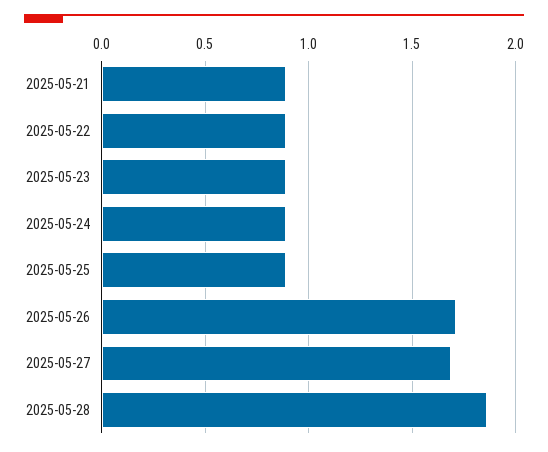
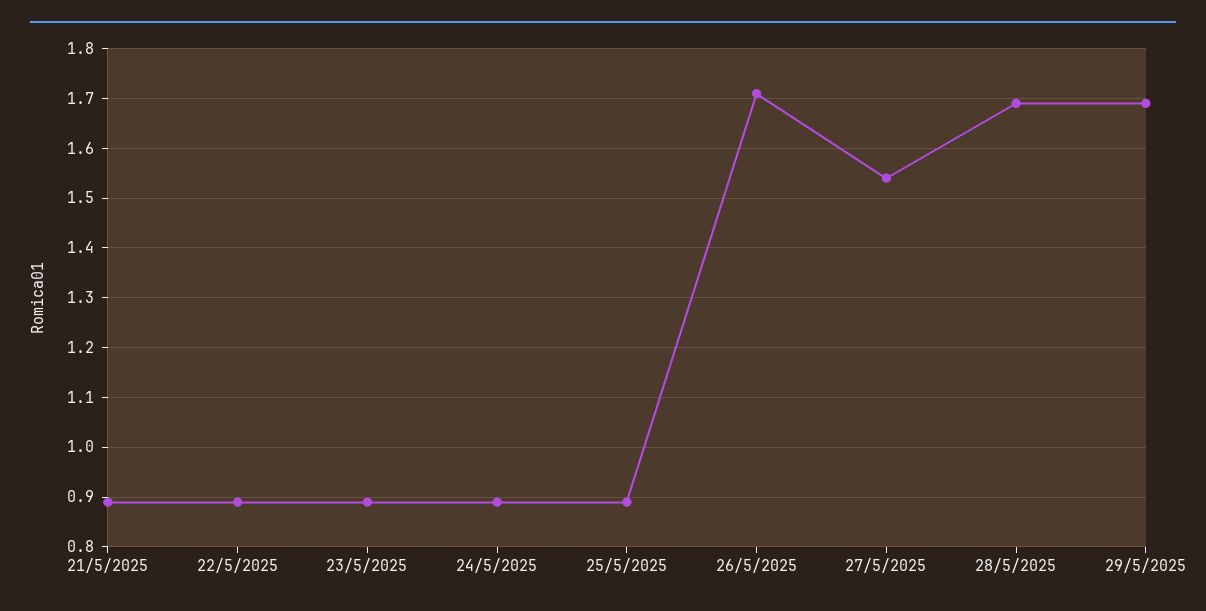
2025-05-27: 1.7 -> 1.55
2025-05-28: 1.85 -> 1.7
29/5/2025: none -> 1.7

